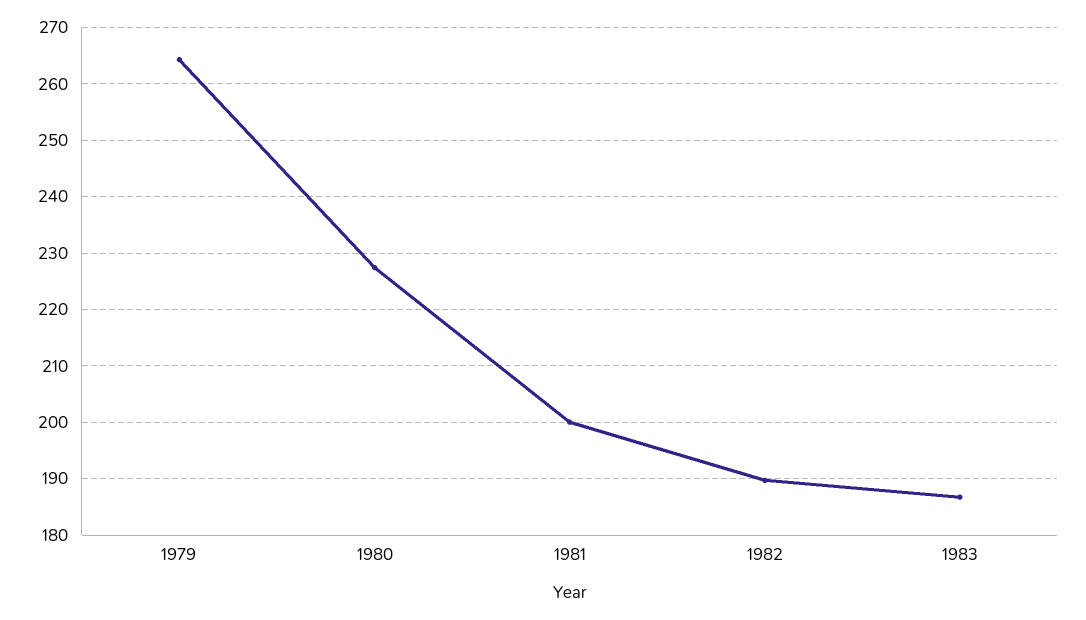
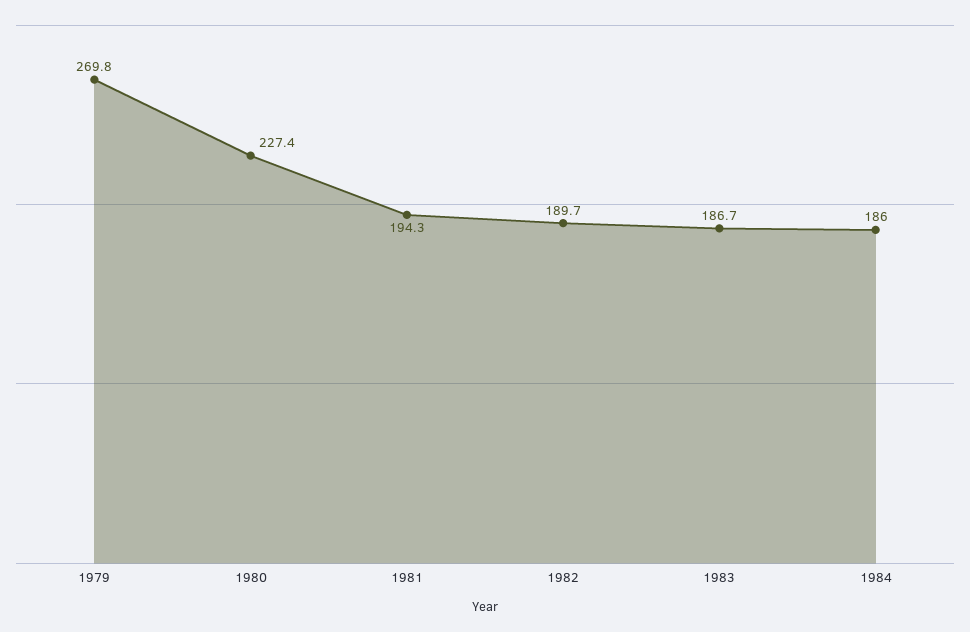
1979: 264 -> 269.8
1981: 200 -> 194.3
1984: none -> 186

